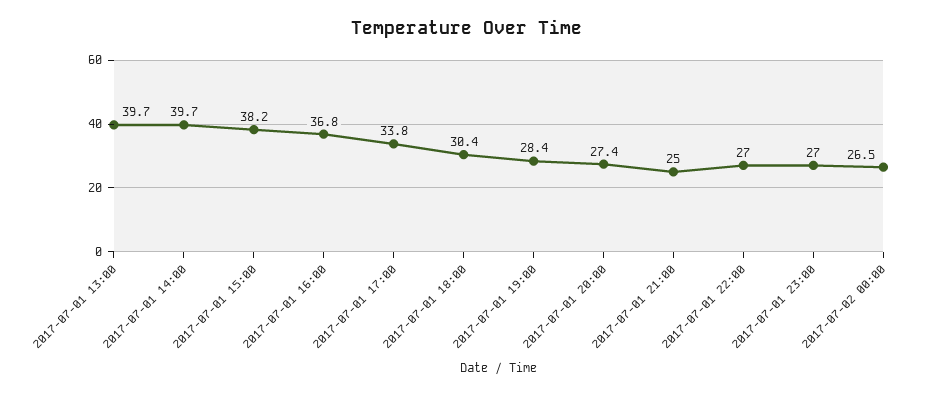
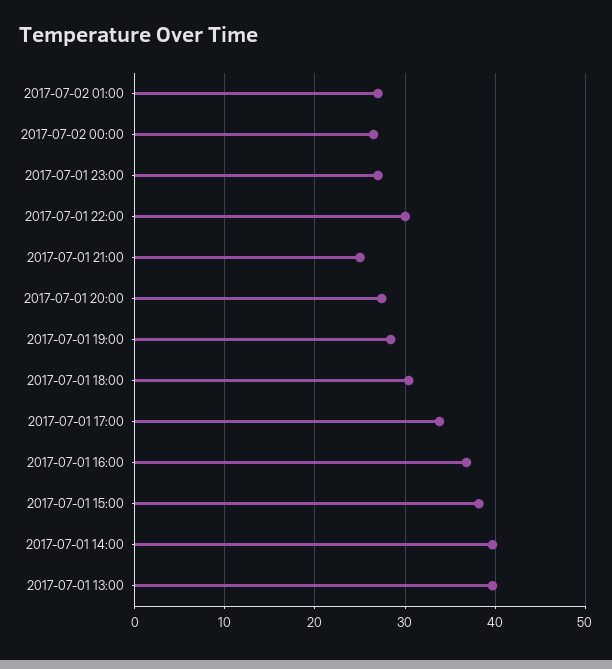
2017-07-01 22:00: 27 -> 30
2017-07-02 01:00: none -> 27

